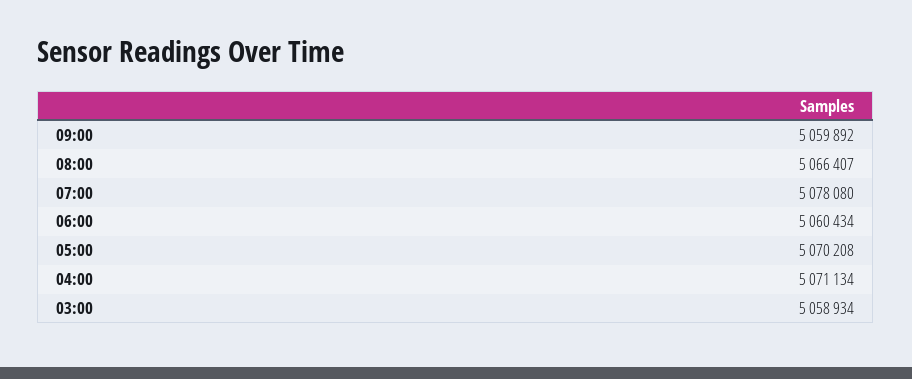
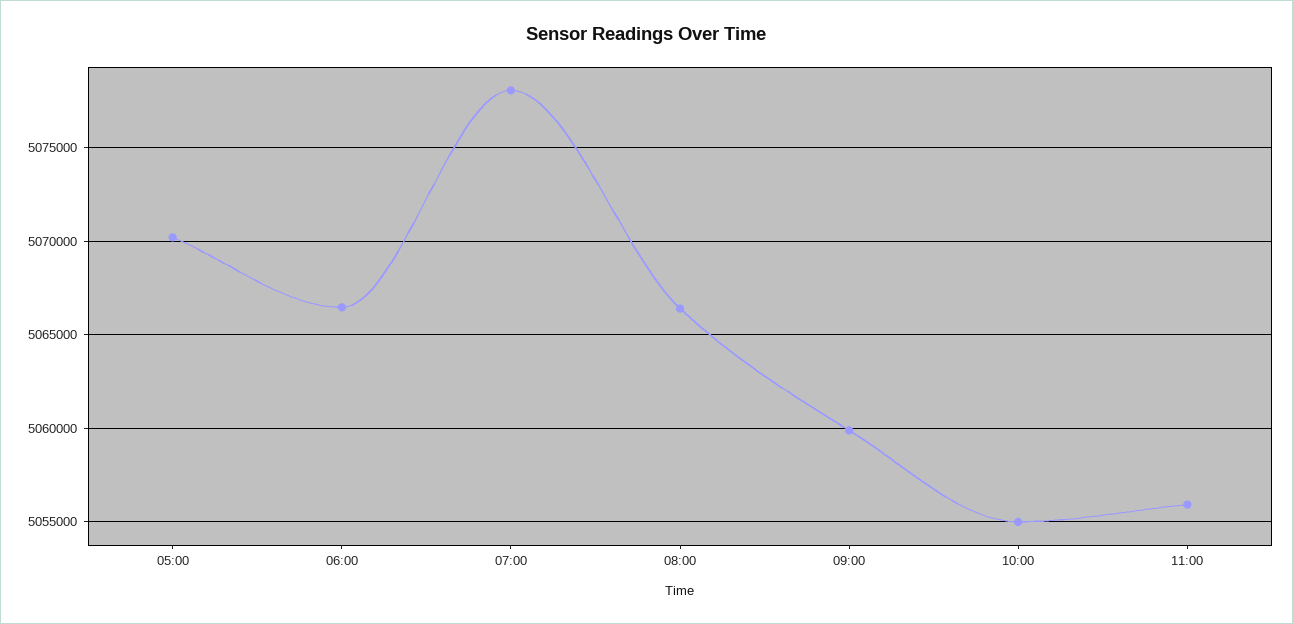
06:00: 5060434 -> 5066500
04:00: 5071134 -> none
03:00: 5058934 -> none
10:00: none -> 5055000
11:00: none -> 5056000

